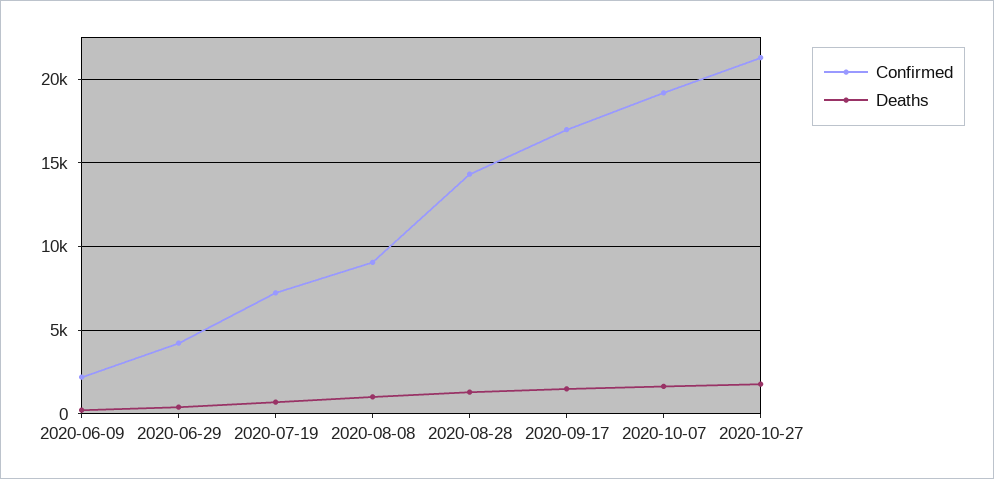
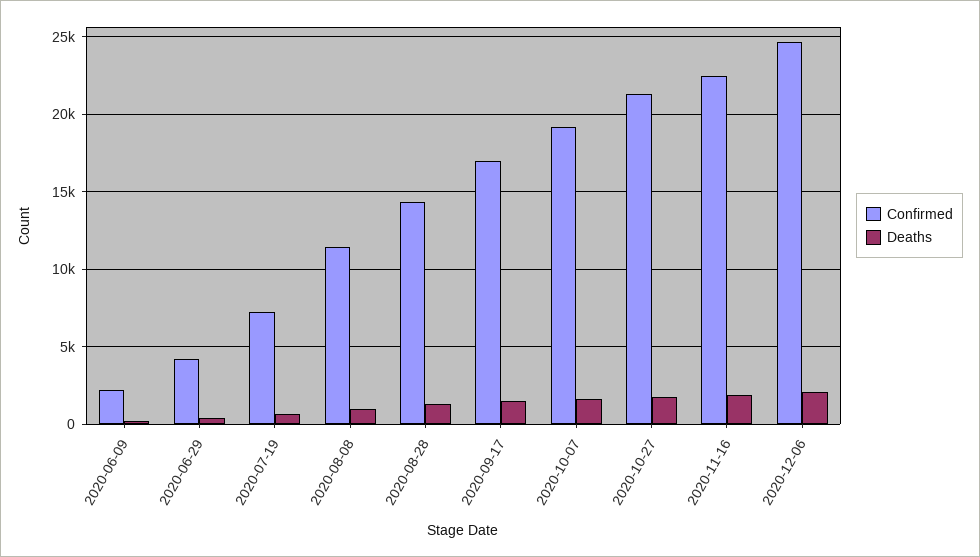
Confirmed, 2020-08-08: 9000 -> 11500
Confirmed, 2020-11-16: none -> 22500
Deaths, 2020-11-16: none -> 2000
Confirmed, 2020-12-06: none -> 24500
Deaths, 2020-12-06: none -> 2000

